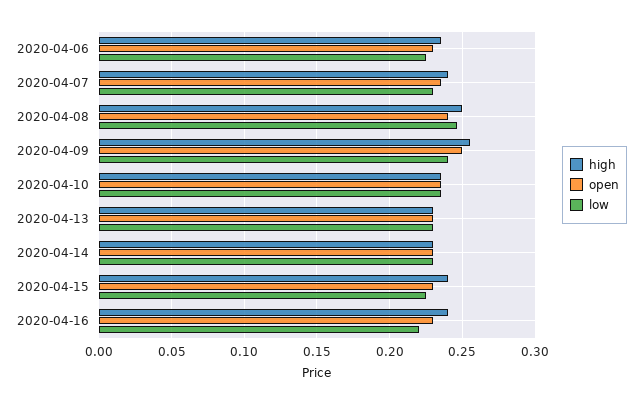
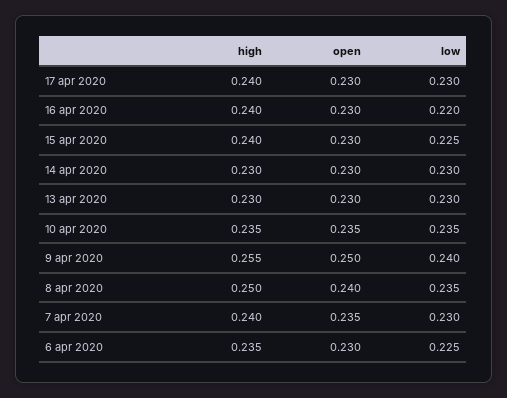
low, 2020-04-08: 0.245 -> 0.235
high, 17 apr 2020: none -> 0.24
open, 17 apr 2020: none -> 0.23
low, 17 apr 2020: none -> 0.23

